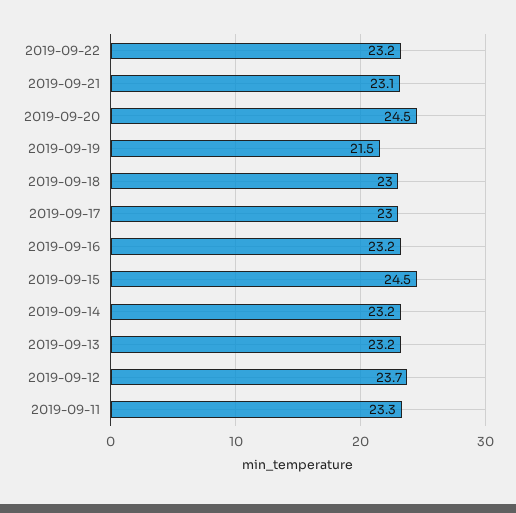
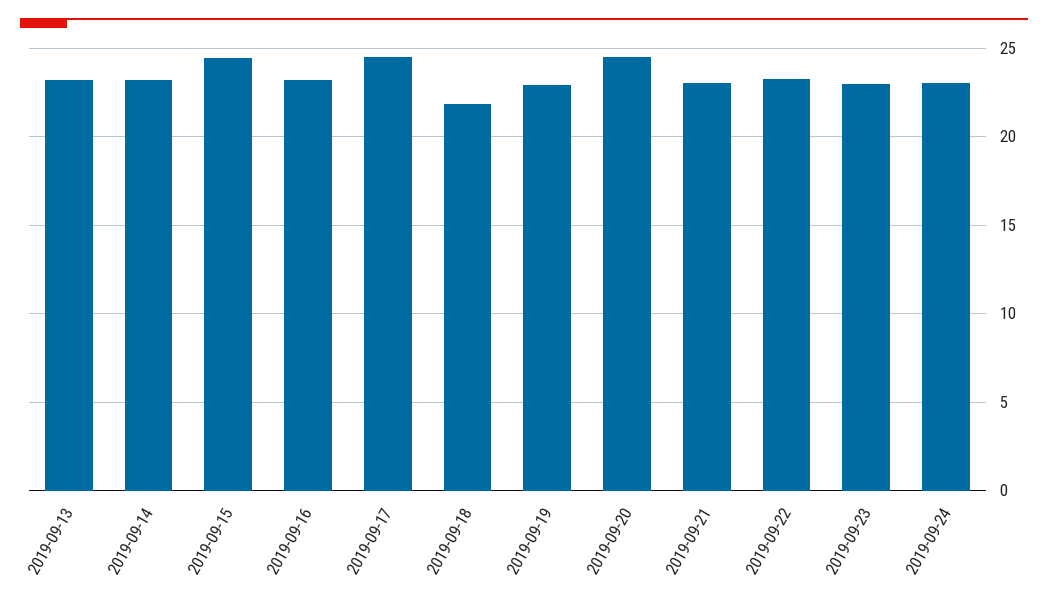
2019-09-19: 21.5 -> 23
2019-09-18: 23 -> 22
2019-09-17: 23 -> 24.5
2019-09-12: 23.7 -> none
2019-09-11: 23.3 -> none
2019-09-23: none -> 23
2019-09-24: none -> 23

